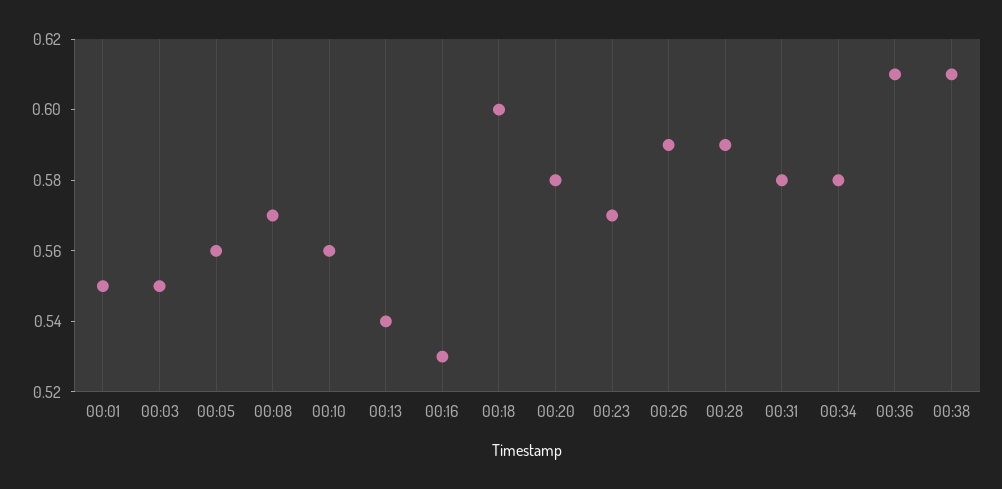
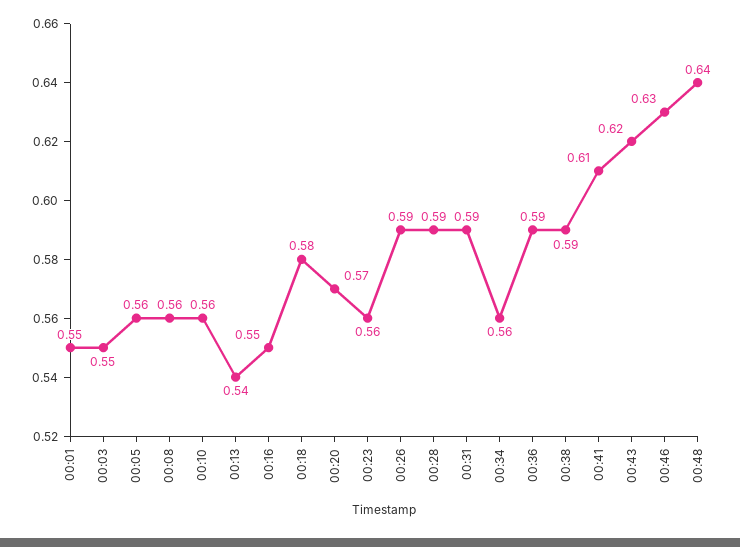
00:08: 0.57 -> 0.56
00:16: 0.53 -> 0.55
00:18: 0.6 -> 0.58
00:20: 0.58 -> 0.57
00:23: 0.57 -> 0.56
00:31: 0.58 -> 0.59
00:34: 0.58 -> 0.56
00:36: 0.61 -> 0.59
00:38: 0.61 -> 0.59
00:41: none -> 0.61
00:43: none -> 0.62
00:46: none -> 0.63
00:48: none -> 0.64

